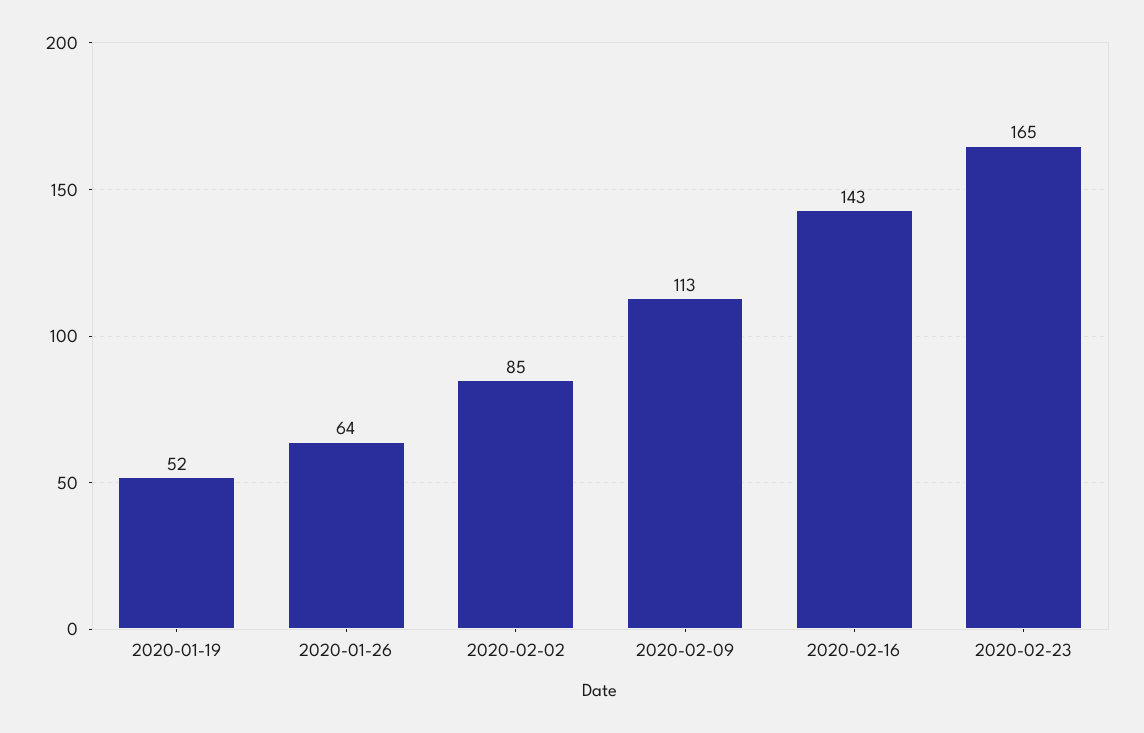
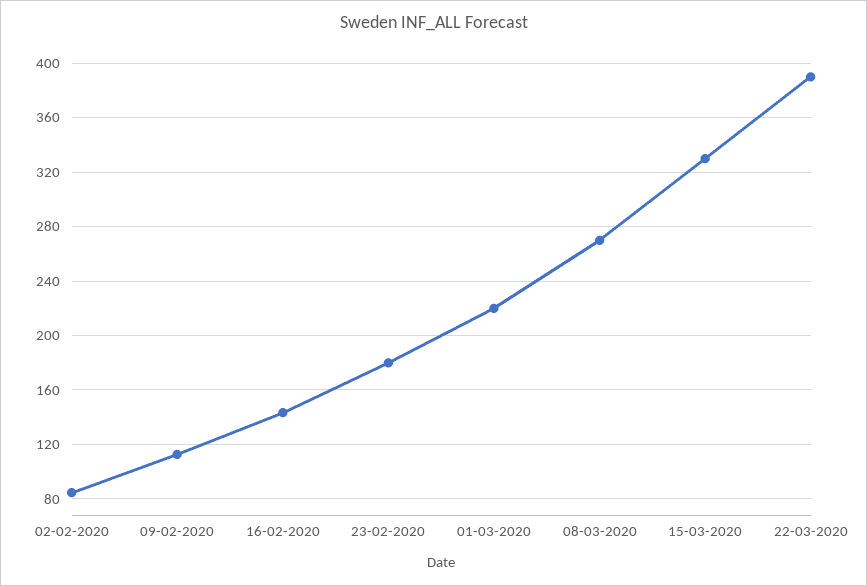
2020-01-19: 52 -> none
2020-01-26: 64 -> none
2020-02-23: 165 -> 180
01-03-2020: none -> 220
08-03-2020: none -> 270
15-03-2020: none -> 330
22-03-2020: none -> 390

